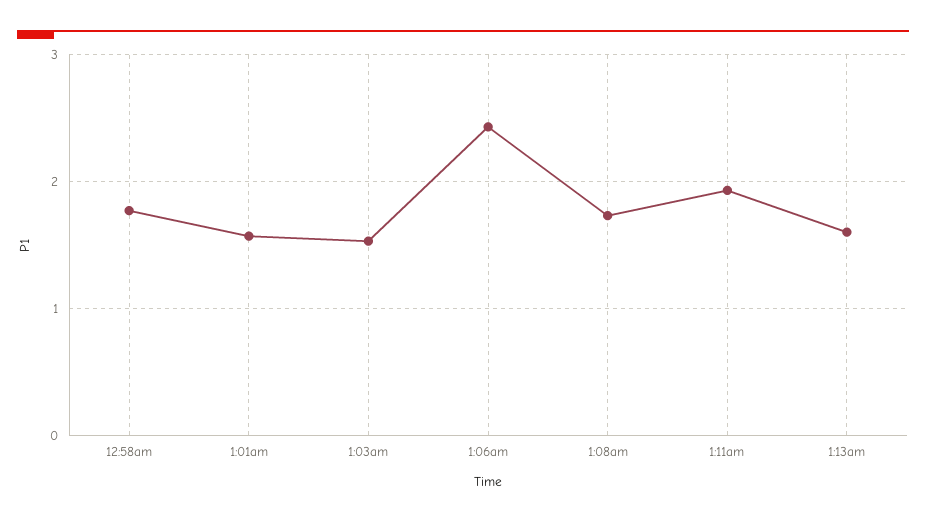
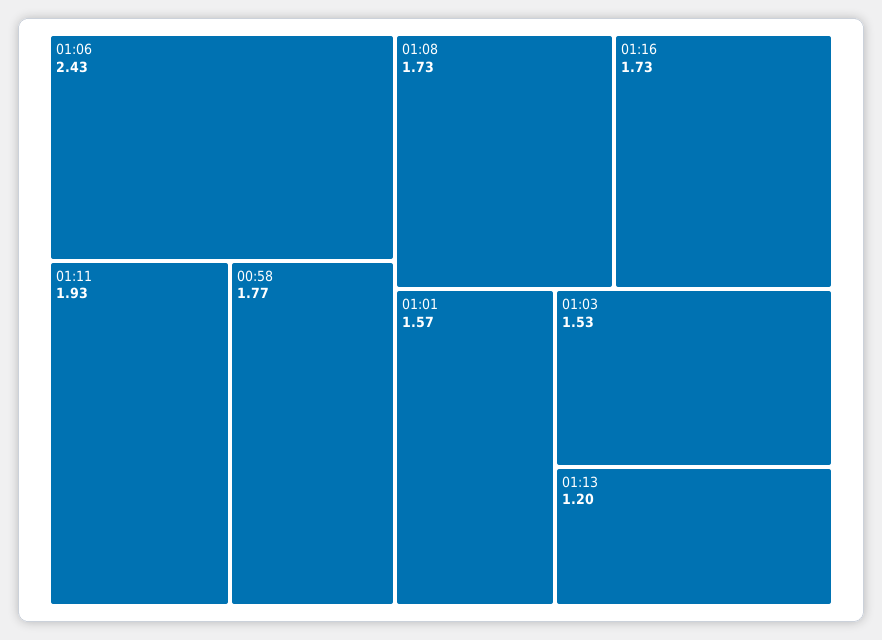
1:13am: 1.6 -> 1.2
01:16: none -> 1.73

